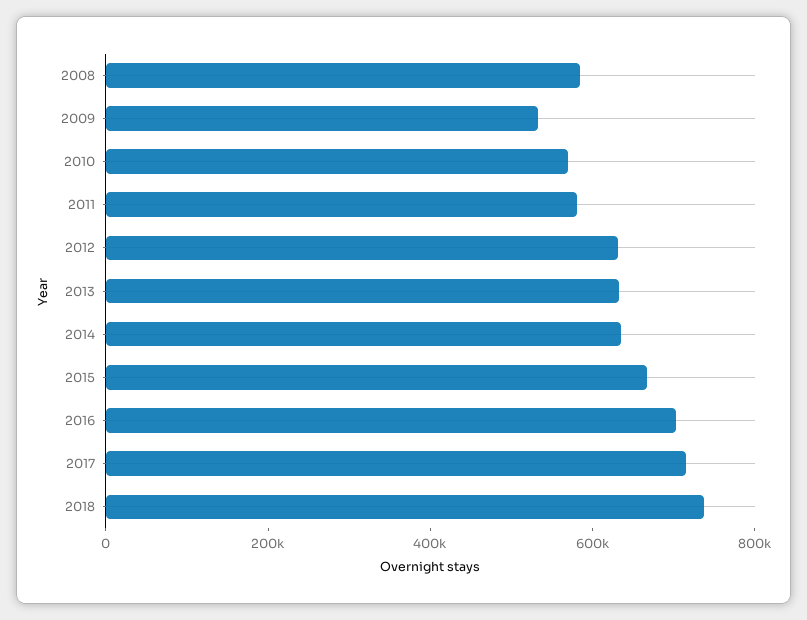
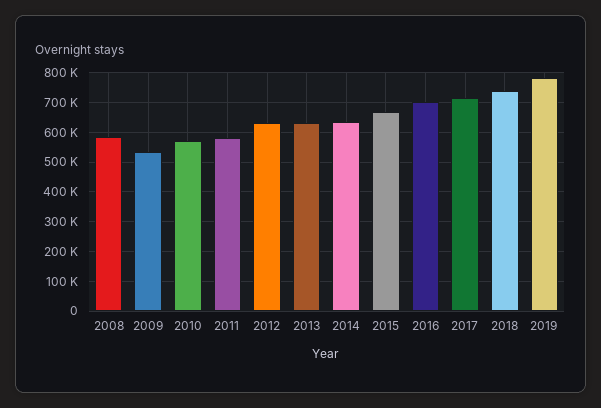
2019: none -> 775000

